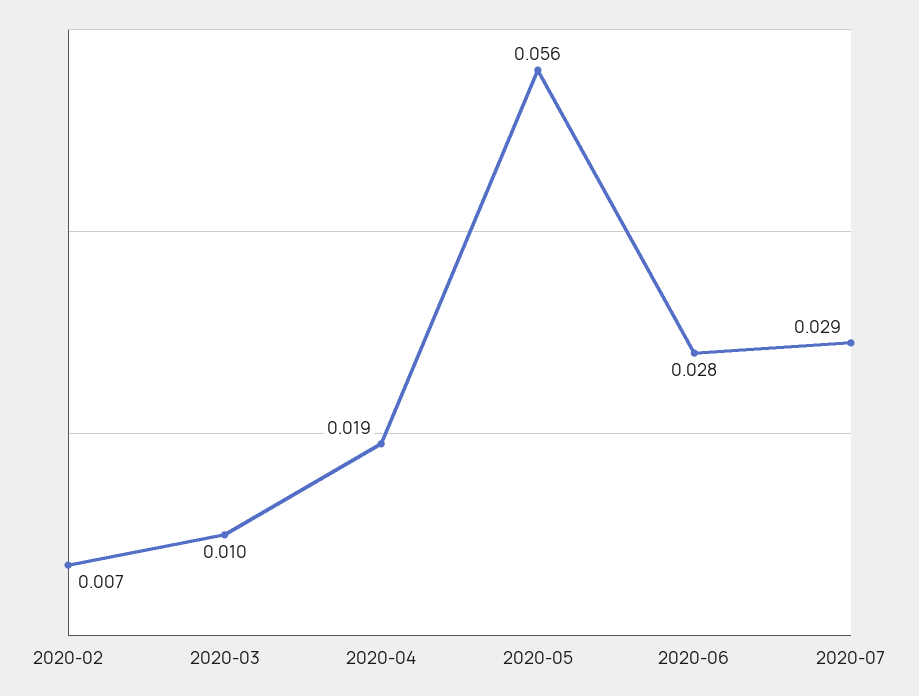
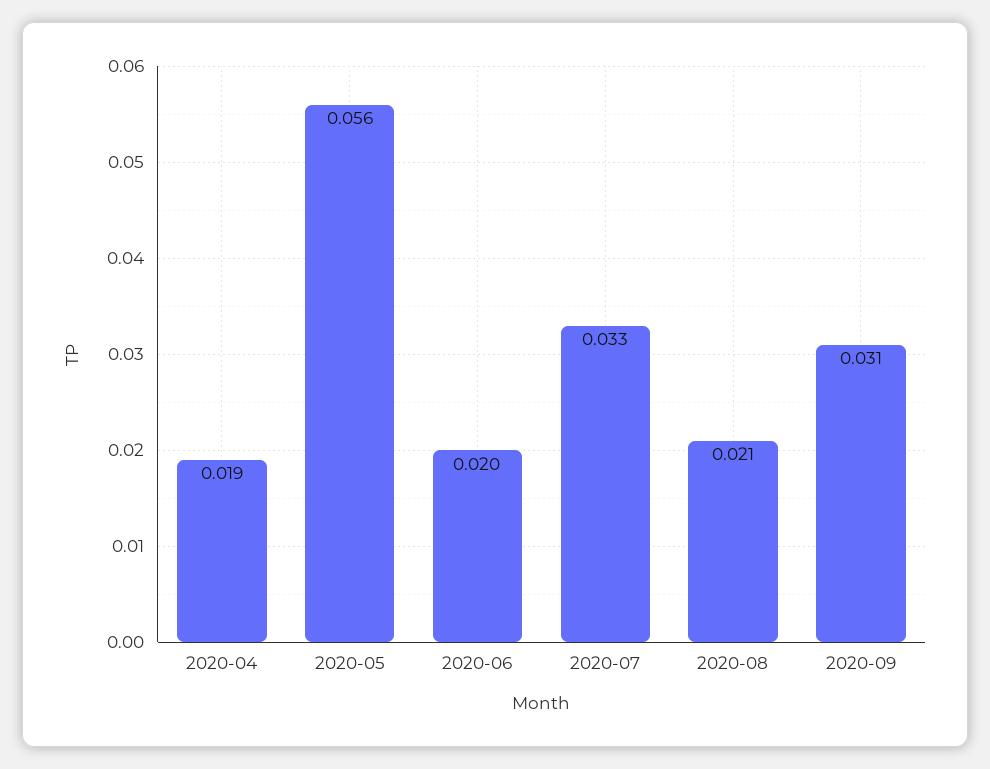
2020-02: 0.007 -> none
2020-03: 0.01 -> none
2020-06: 0.028 -> 0.02
2020-07: 0.029 -> 0.033
2020-08: none -> 0.021
2020-09: none -> 0.031

